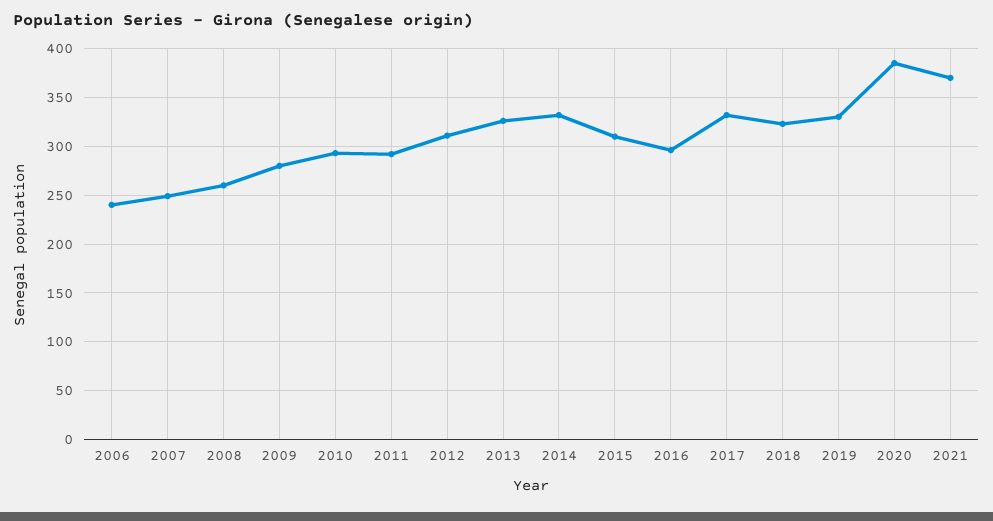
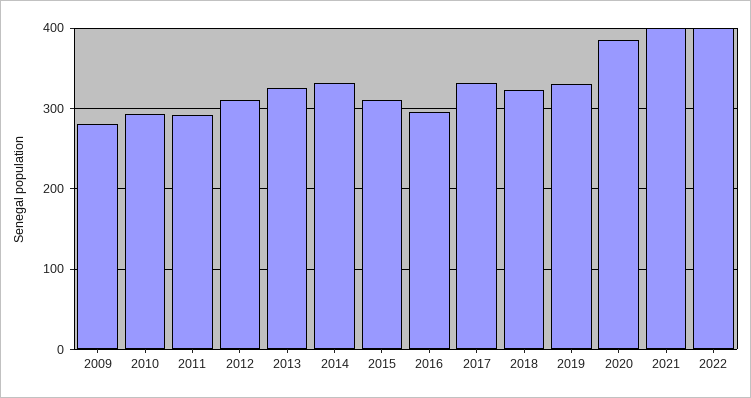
2006: 240 -> none
2007: 250 -> none
2008: 260 -> none
2021: 370 -> 400
2022: none -> 400

